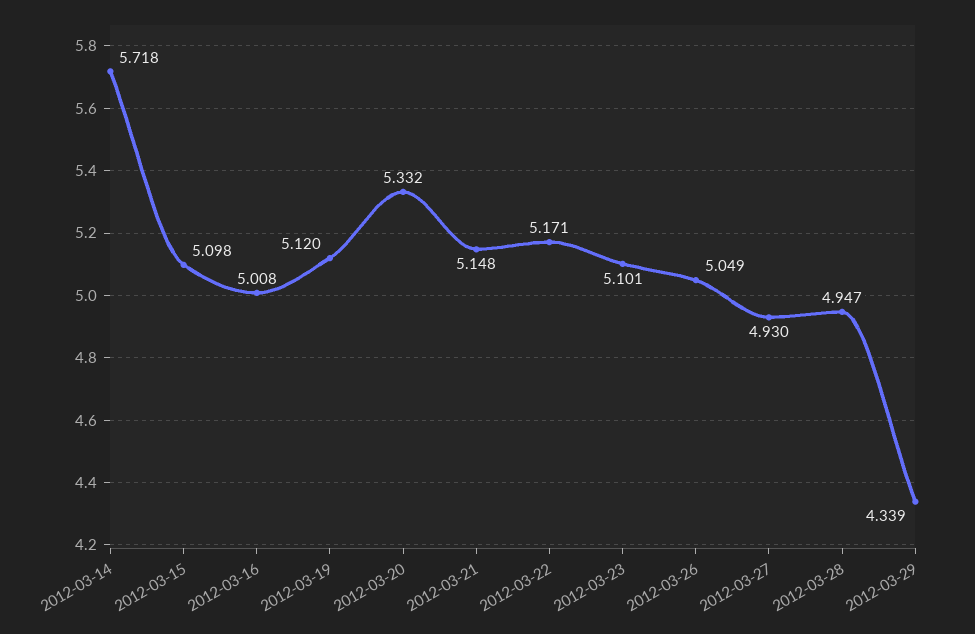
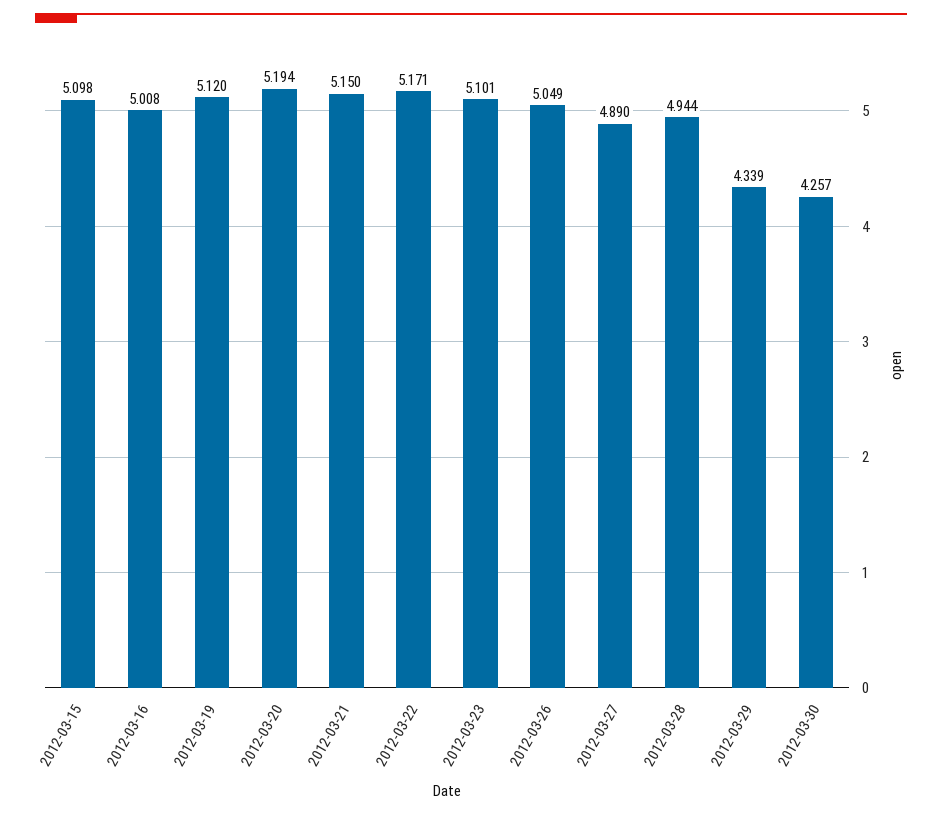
2012-03-14: 5.718 -> none
2012-03-20: 5.332 -> 5.194
2012-03-21: 5.148 -> 5.15
2012-03-27: 4.93 -> 4.89
2012-03-28: 4.947 -> 4.944
2012-03-30: none -> 4.257

